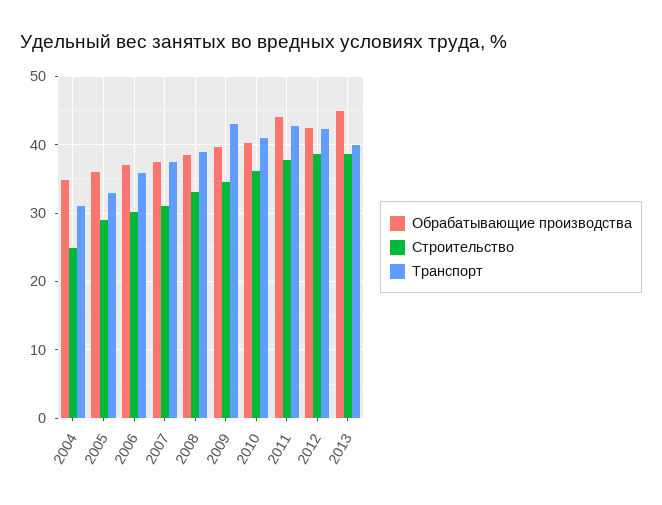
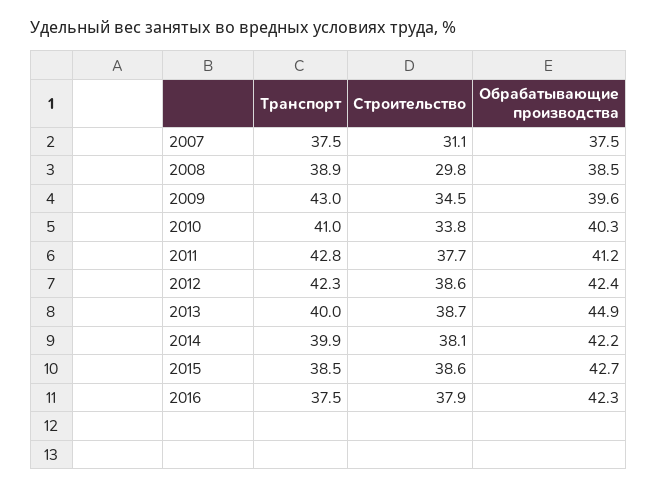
Обрабатывающие производства, 2004: 35 -> none
Строительство, 2004: 25 -> none
Транспорт, 2004: 31 -> none
Обрабатывающие производства, 2005: 36 -> none
Строительство, 2005: 29 -> none
Транспорт, 2005: 33 -> none
Обрабатывающие производства, 2006: 37 -> none
Строительство, 2006: 30 -> none
Транспорт, 2006: 36 -> none
Строительство, 2008: 33 -> 29.8
Строительство, 2010: 36 -> 33.8
Обрабатывающие производства, 2011: 44 -> 41.2
Транспорт, 2014: none -> 39.9
Строительство, 2014: none -> 38.1
Обрабатывающие производства, 2014: none -> 42.2
Транспорт, 2015: none -> 38.5
Строительство, 2015: none -> 38.6
Обрабатывающие производства, 2015: none -> 42.7
Транспорт, 2016: none -> 37.5
Строительство, 2016: none -> 37.9
Обрабатывающие производства, 2016: none -> 42.3

